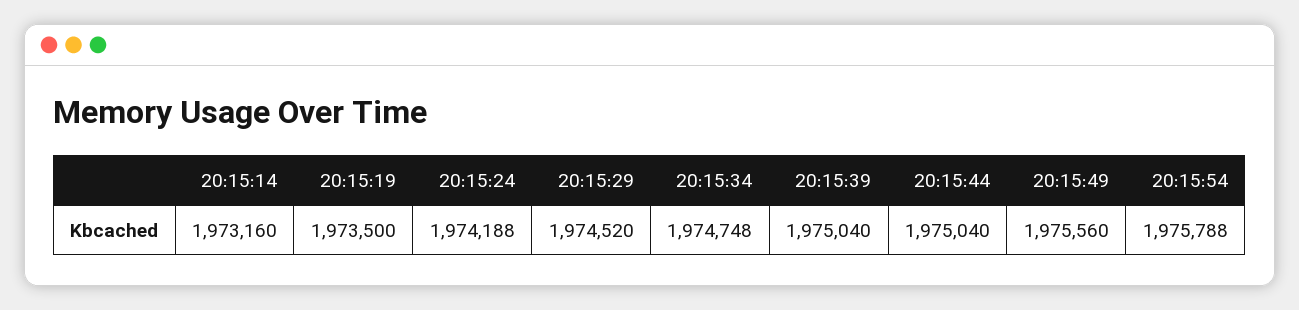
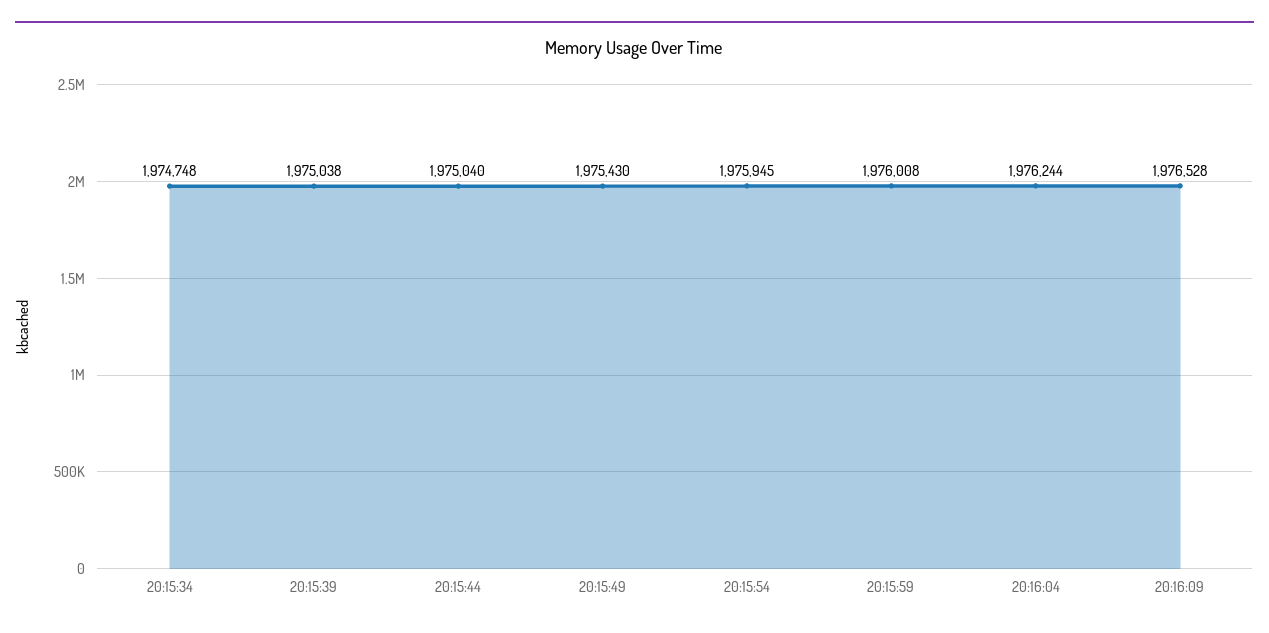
20:15:14: 1973160 -> none
20:15:19: 1973500 -> none
20:15:24: 1974188 -> none
20:15:29: 1974520 -> none
20:15:39: 1975040 -> 1975038
20:15:49: 1975560 -> 1975430
20:15:54: 1975788 -> 1975945
20:15:59: none -> 1976008
20:16:04: none -> 1976244
20:16:09: none -> 1976528

